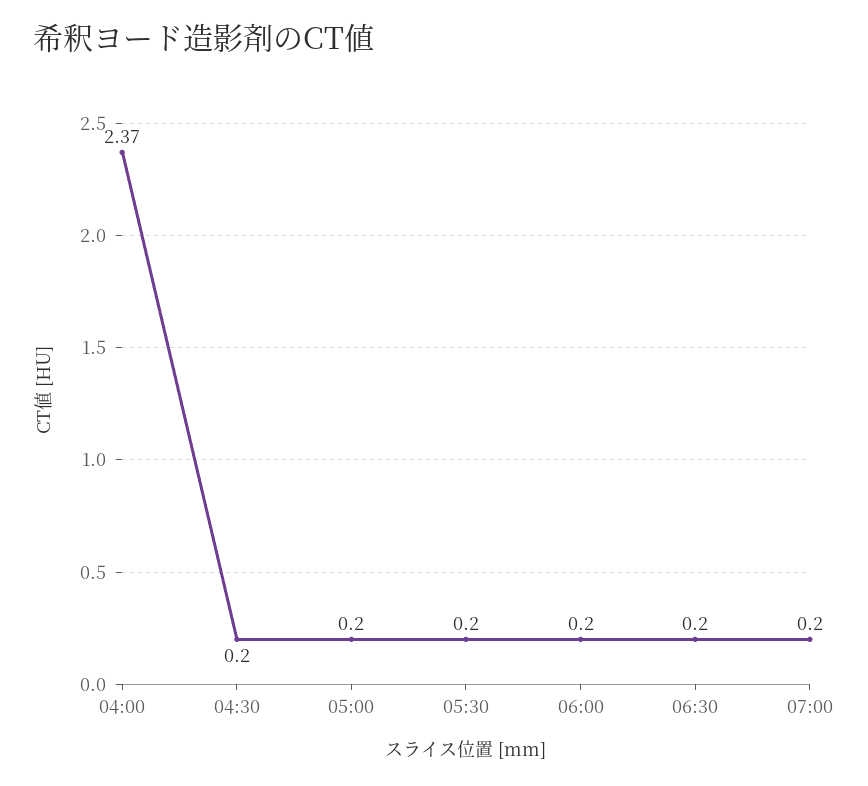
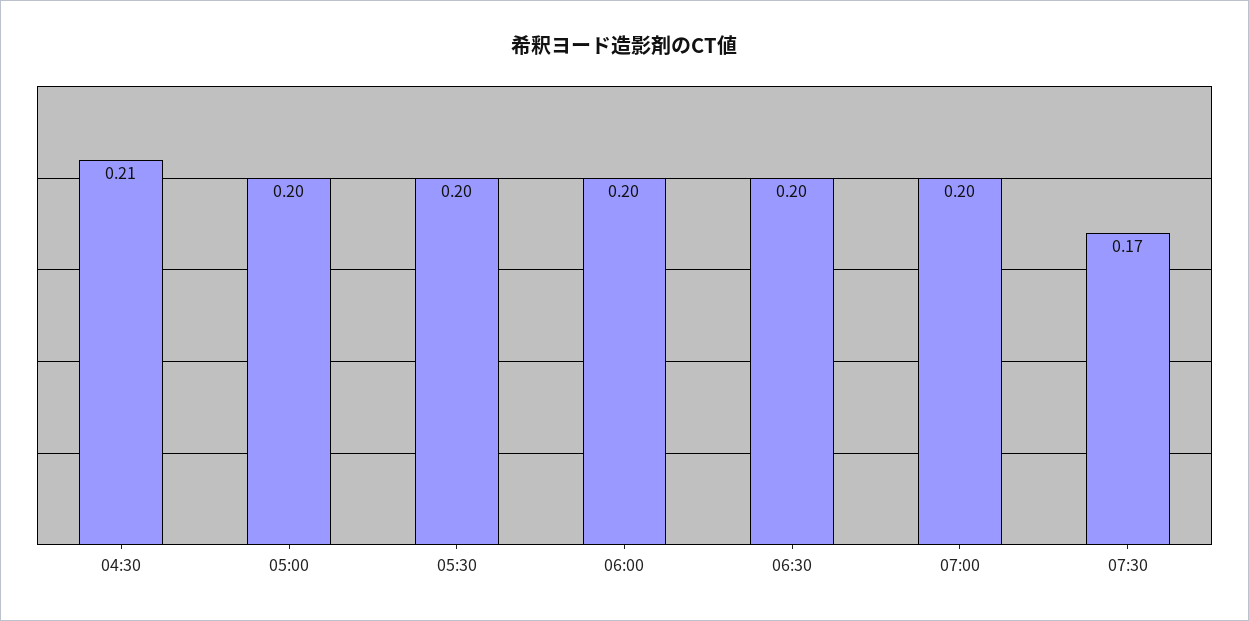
04:00: 2.37 -> none
04:30: 0.2 -> 0.21
07:30: none -> 0.17

